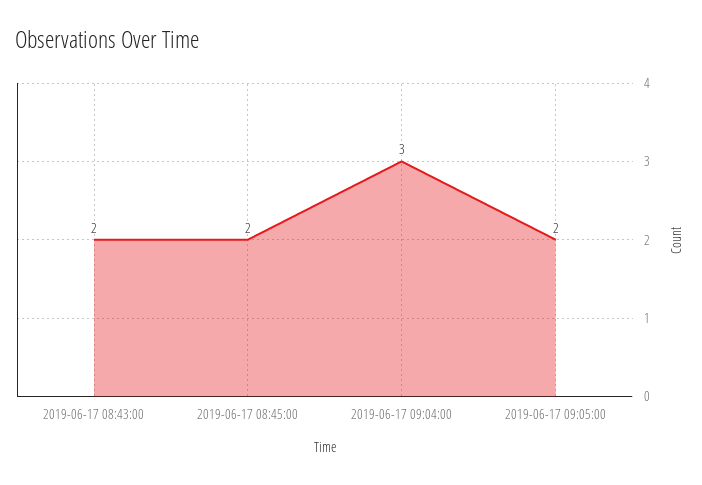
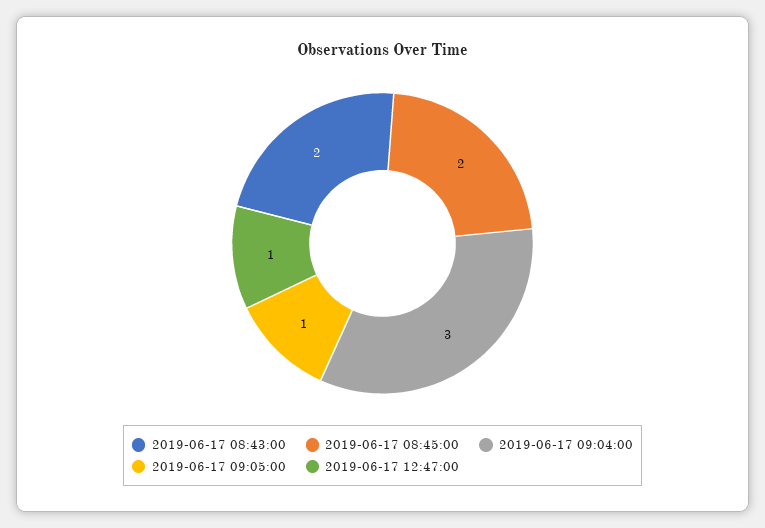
2019-06-17 09:05:00: 2 -> 1
2019-06-17 12:47:00: none -> 1

